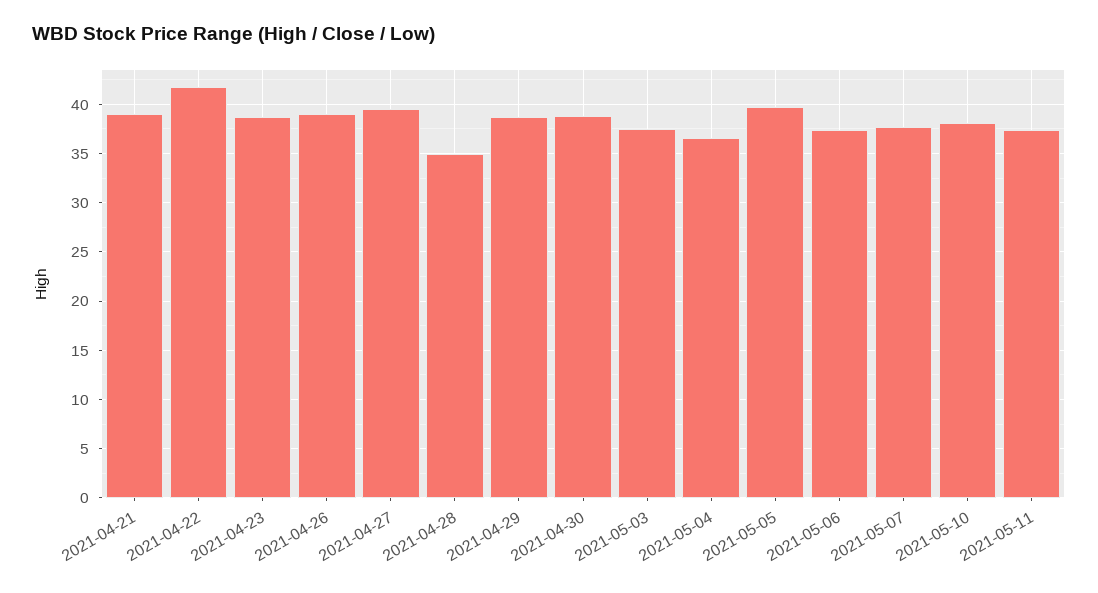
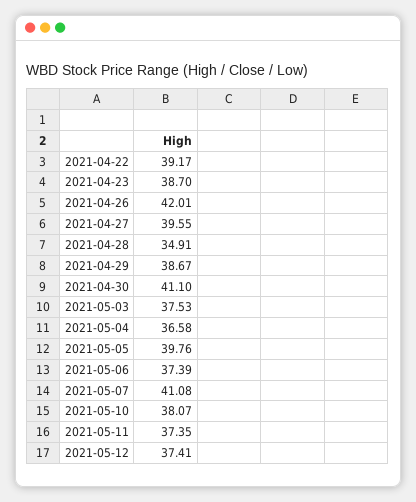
2021-04-21: 39 -> none
2021-04-22: 42 -> 39.17
2021-04-26: 39 -> 42.01
2021-04-30: 39 -> 41.1
2021-05-07: 38 -> 41.08
2021-05-12: none -> 37.41

